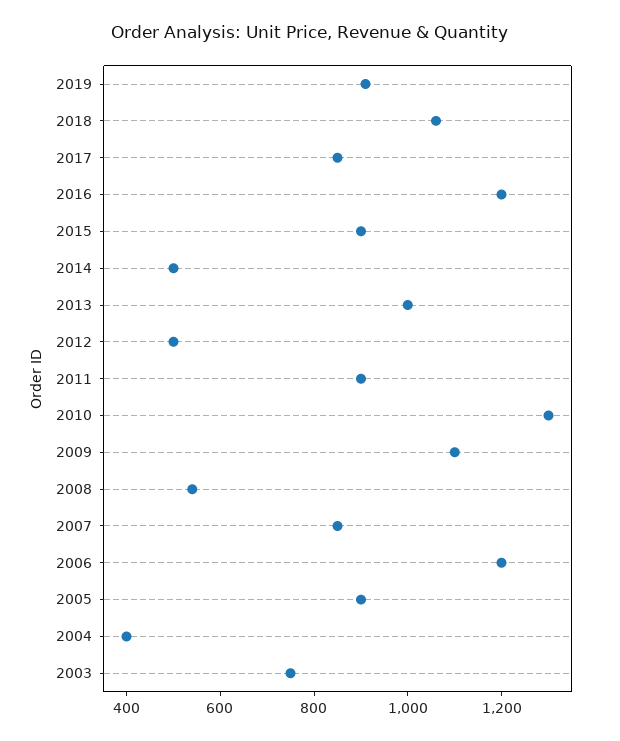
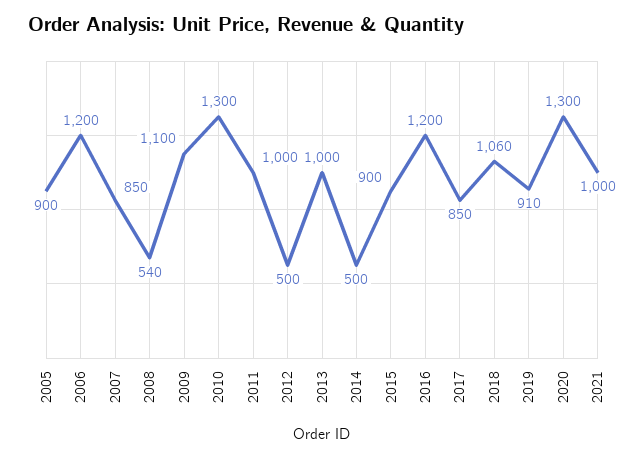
2011: 900 -> 1000
2004: 400 -> none
2003: 750 -> none
2020: none -> 1300
2021: none -> 1000

